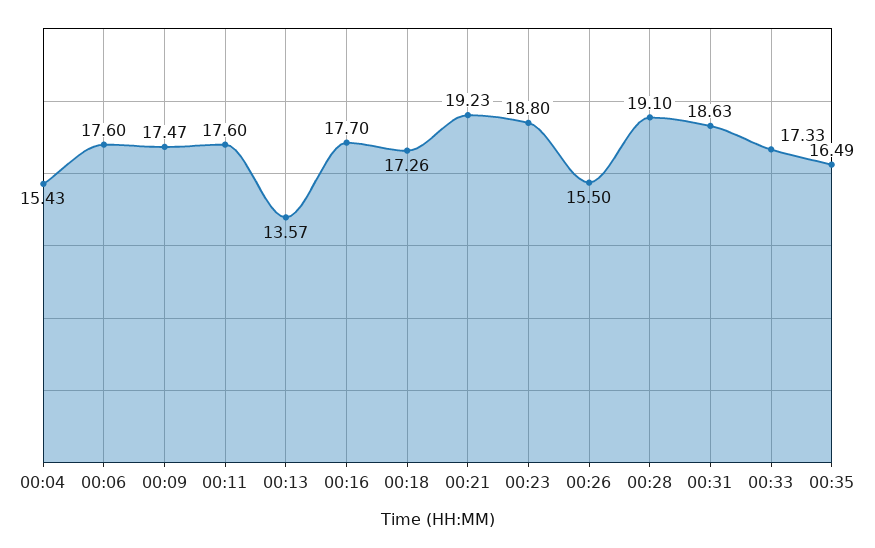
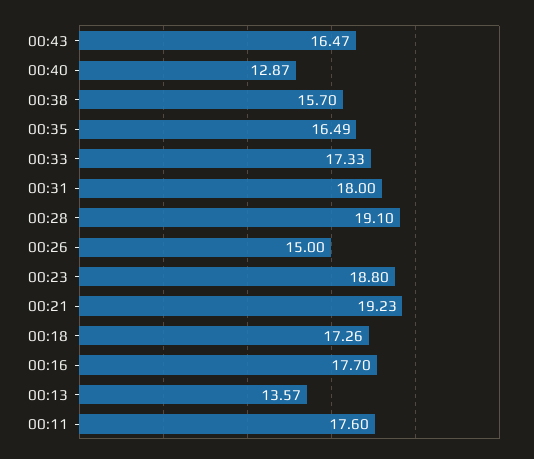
00:04: 15.43 -> none
00:06: 17.6 -> none
00:09: 17.47 -> none
00:26: 15.5 -> 15
00:31: 18.63 -> 18
00:43: none -> 16.47
00:40: none -> 12.87
00:38: none -> 15.7

